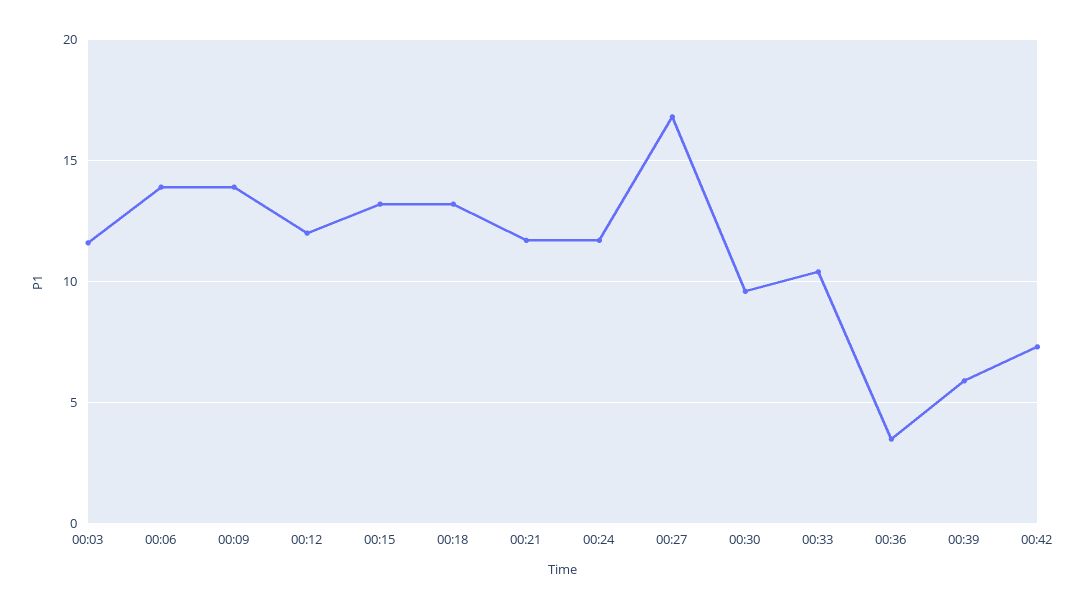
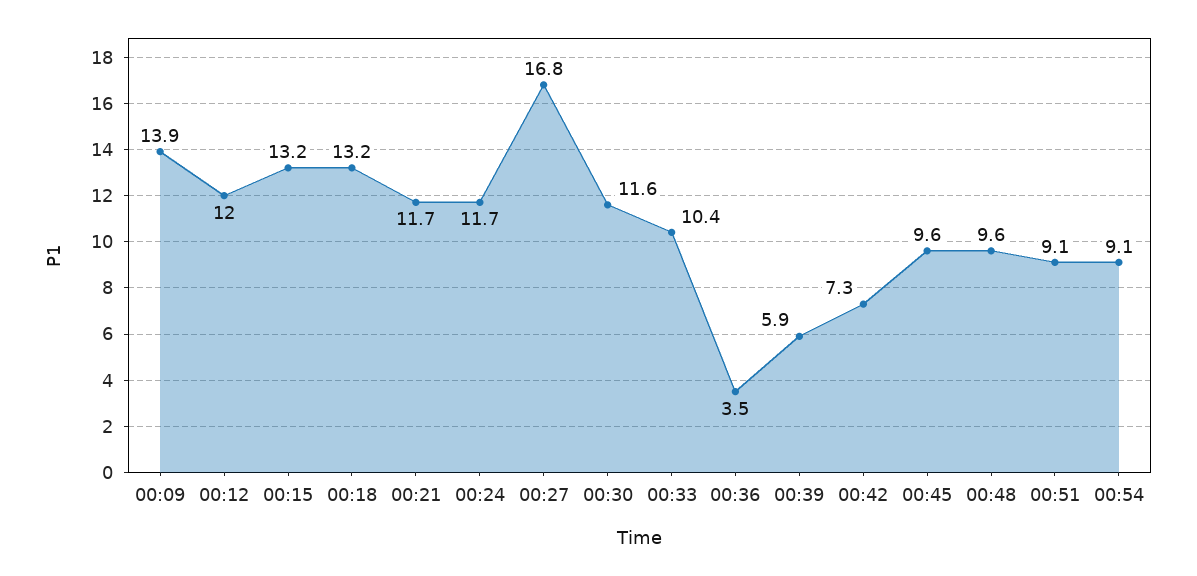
00:03: 11.5 -> none
00:06: 14 -> none
00:30: 9.5 -> 11.6
00:45: none -> 9.6
00:48: none -> 9.6
00:51: none -> 9.1
00:54: none -> 9.1

